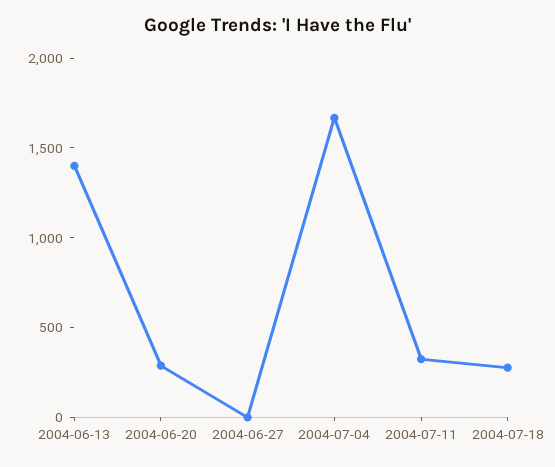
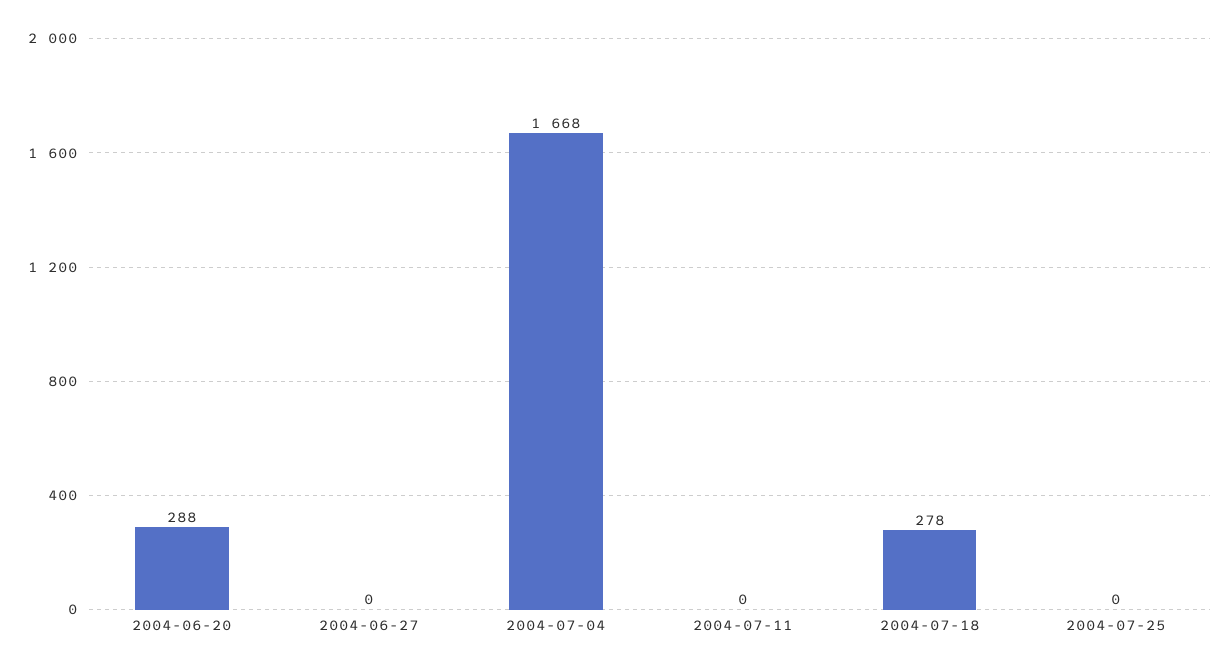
2004-06-13: 1400 -> none
2004-07-11: 300 -> 0
2004-07-25: none -> 0

